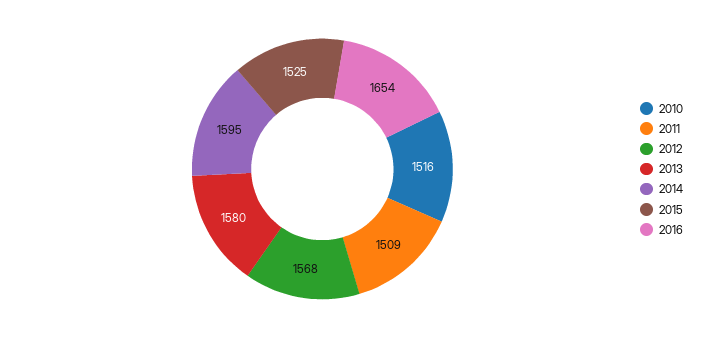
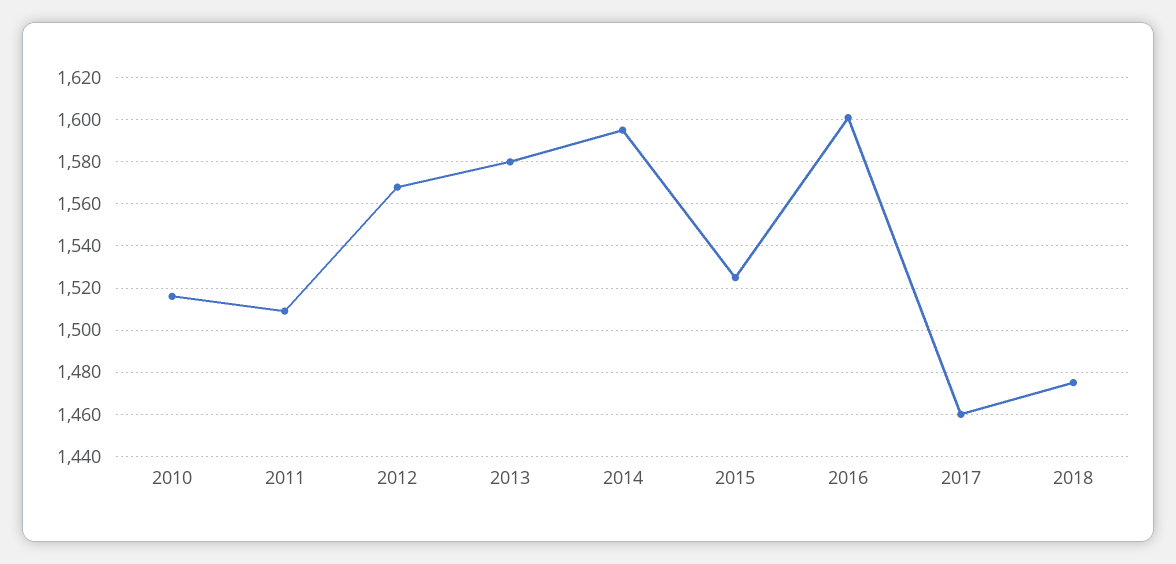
2016: 1654 -> 1600
2017: none -> 1460
2018: none -> 1475

